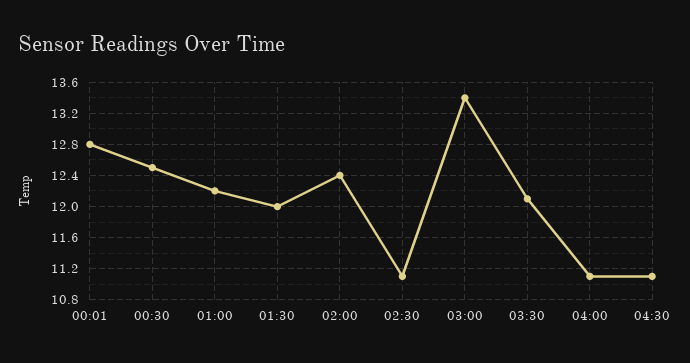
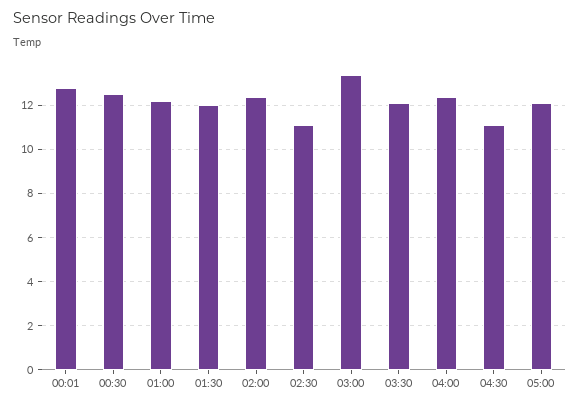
04:00: 11.1 -> 12.5
05:00: none -> 12

